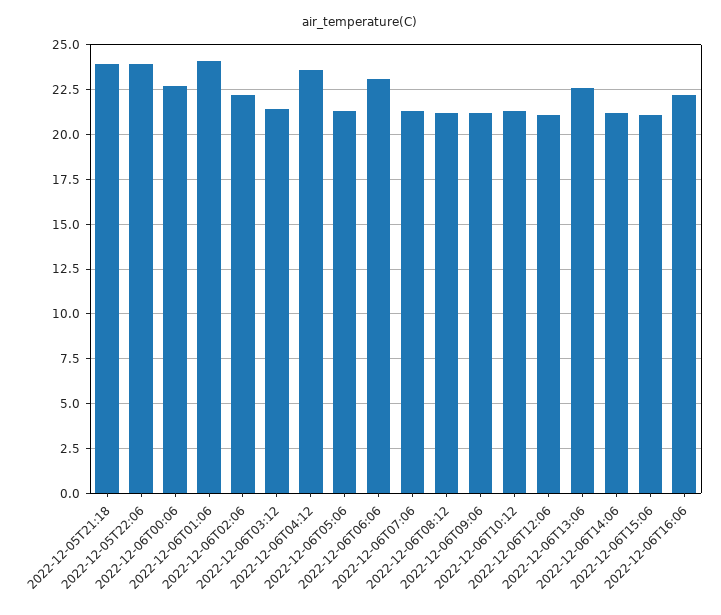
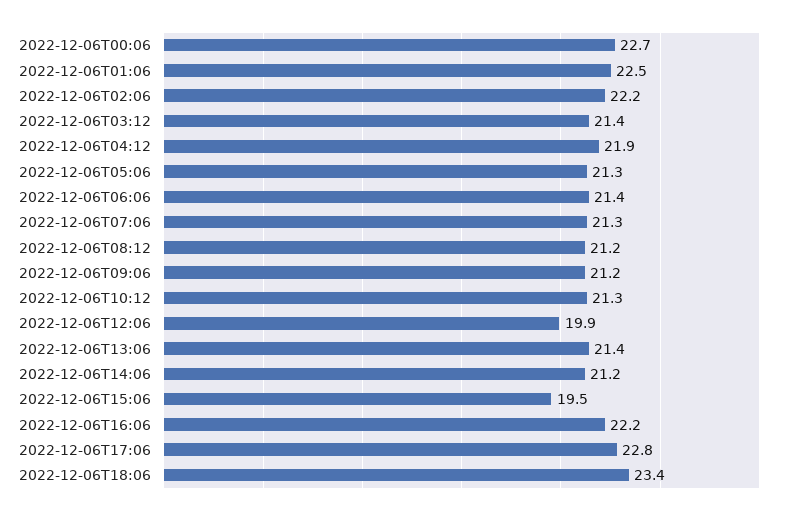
2022-12-05T21:18: 24 -> none
2022-12-05T22:06: 24 -> none
2022-12-06T01:06: 24 -> 22.5
2022-12-06T04:12: 23.5 -> 21.9
2022-12-06T06:06: 23 -> 21.4
2022-12-06T12:06: 21 -> 19.9
2022-12-06T13:06: 22.5 -> 21.4
2022-12-06T15:06: 21 -> 19.5
2022-12-06T17:06: none -> 22.8
2022-12-06T18:06: none -> 23.4

